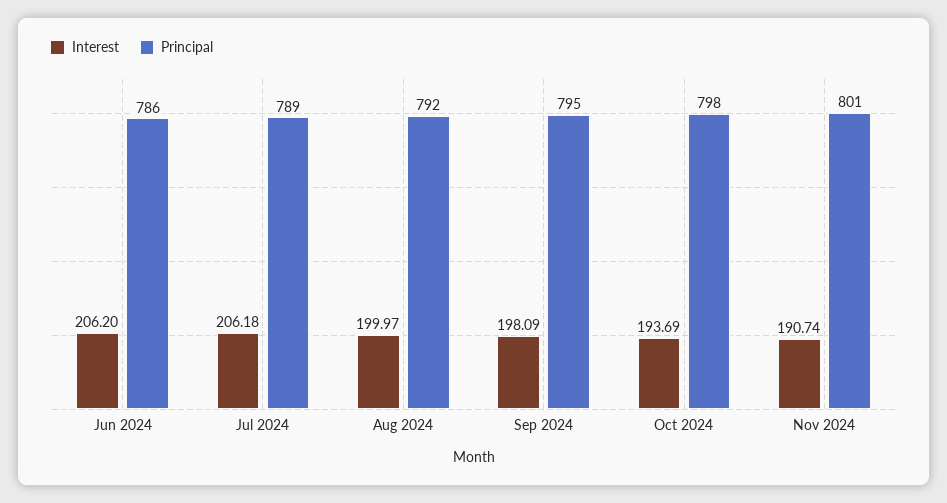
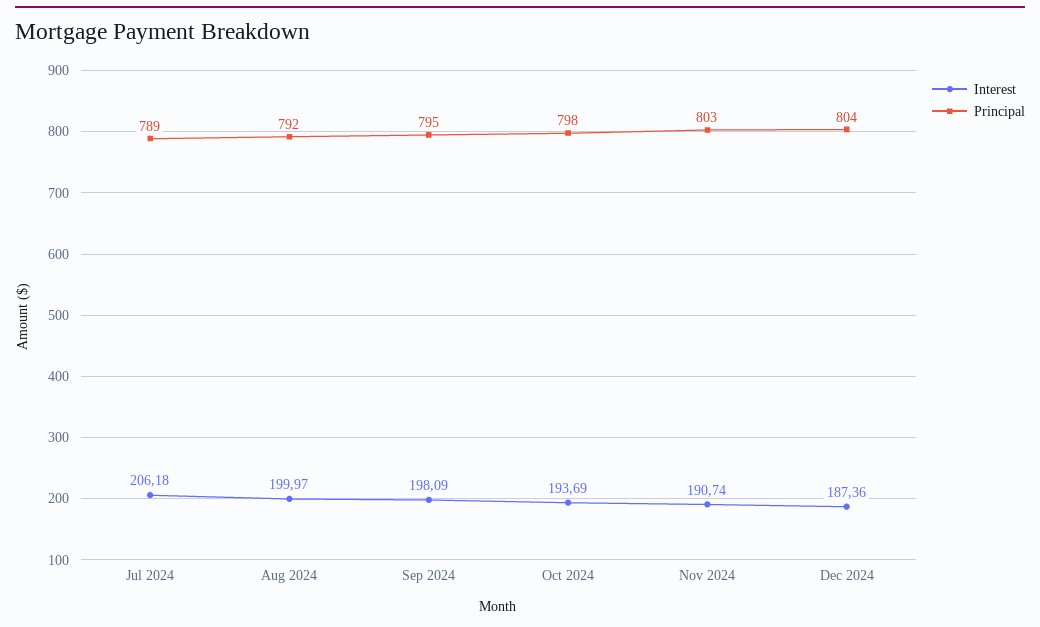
Interest, Jun 2024: 206.2 -> none
Principal, Jun 2024: 786 -> none
Principal, Nov 2024: 801 -> 803
Interest, Dec 2024: none -> 187.36
Principal, Dec 2024: none -> 804

